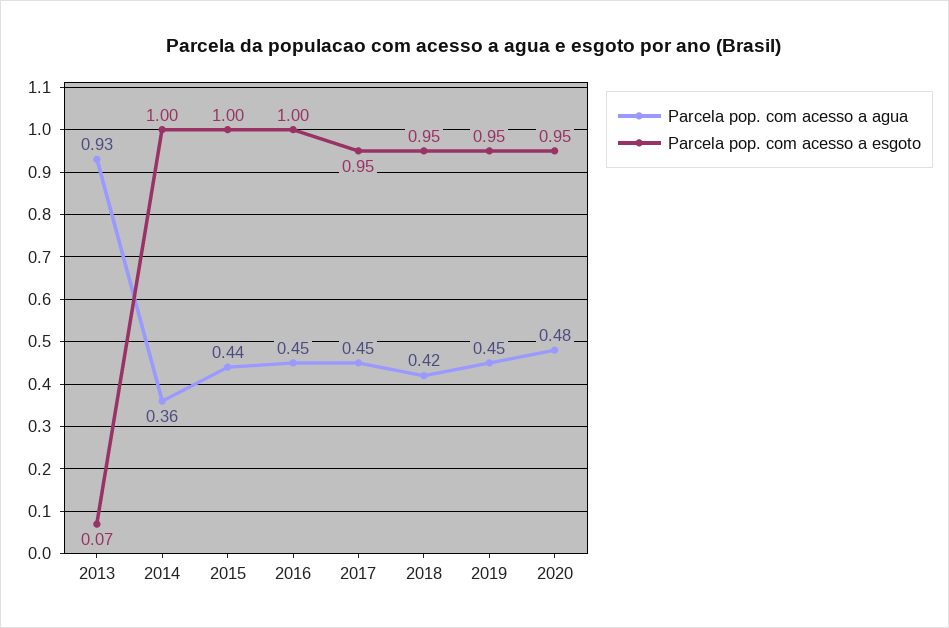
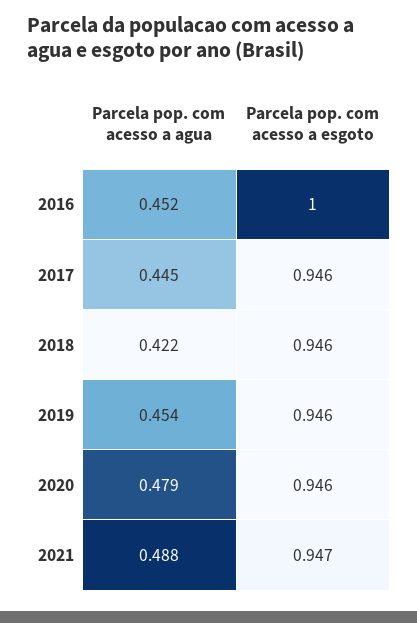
Parcela pop. com acesso a agua, 2013: 0.93 -> none
Parcela pop. com acesso a esgoto, 2013: 0.07 -> none
Parcela pop. com acesso a agua, 2014: 0.36 -> none
Parcela pop. com acesso a esgoto, 2014: 1 -> none
Parcela pop. com acesso a agua, 2015: 0.44 -> none
Parcela pop. com acesso a esgoto, 2015: 1 -> none
Parcela pop. com acesso a agua, 2021: none -> 0.488
Parcela pop. com acesso a esgoto, 2021: none -> 0.947

